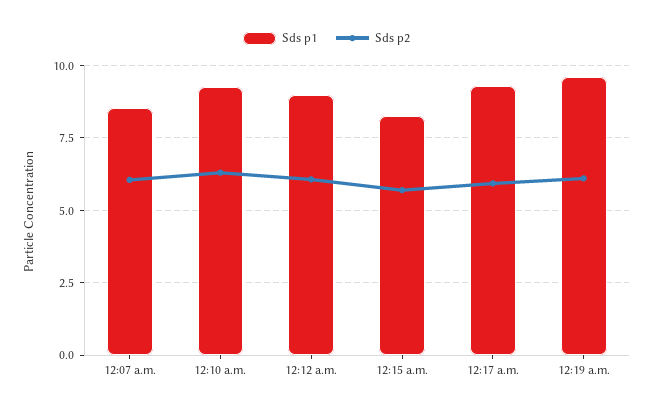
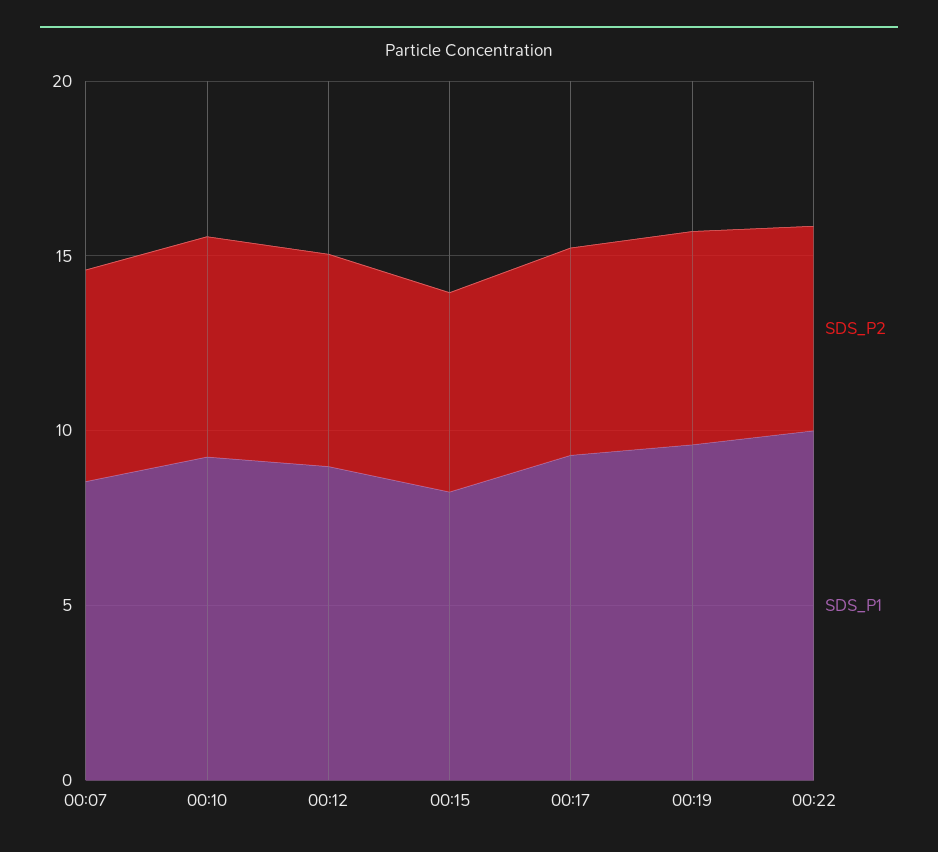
Sds p2, 00:22: none -> 6
Sds p1, 00:22: none -> 10

